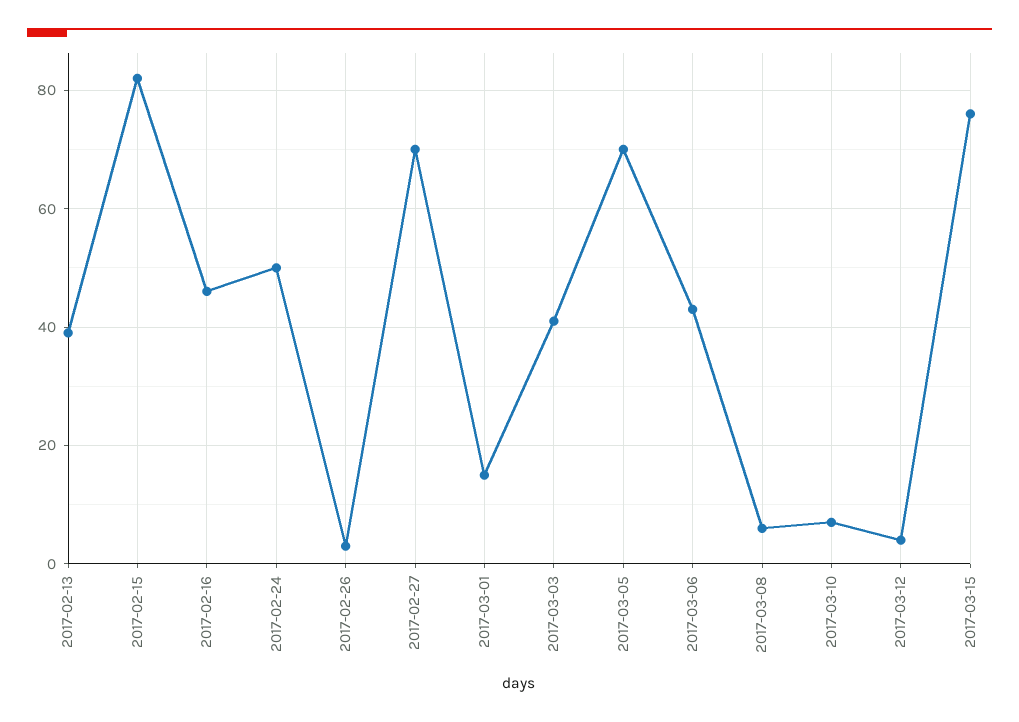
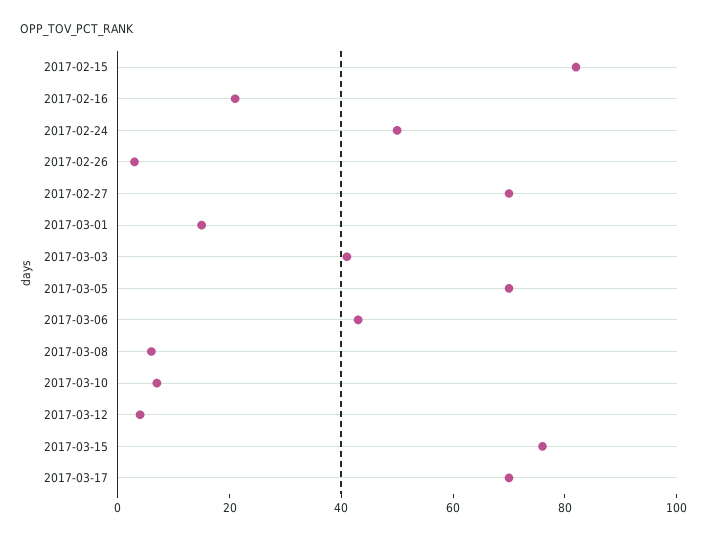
2017-02-13: 40 -> none
2017-02-16: 45 -> 20
2017-03-17: none -> 70

